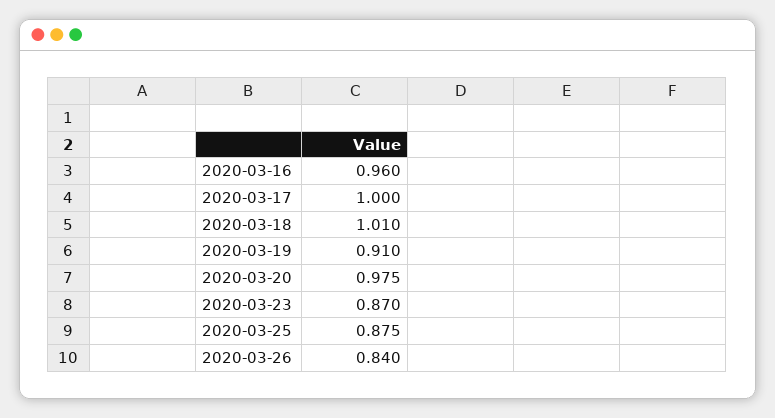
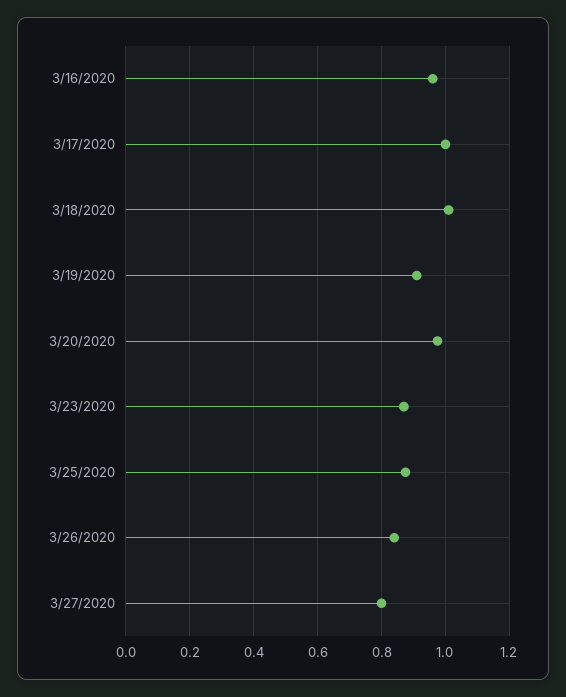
3/27/2020: none -> 0.8

